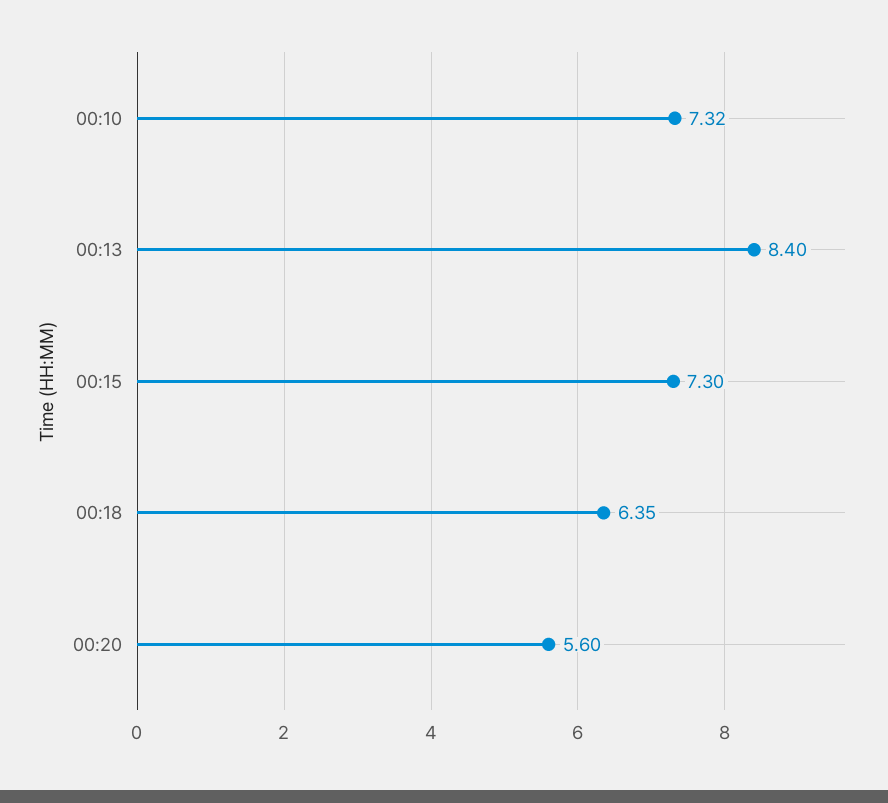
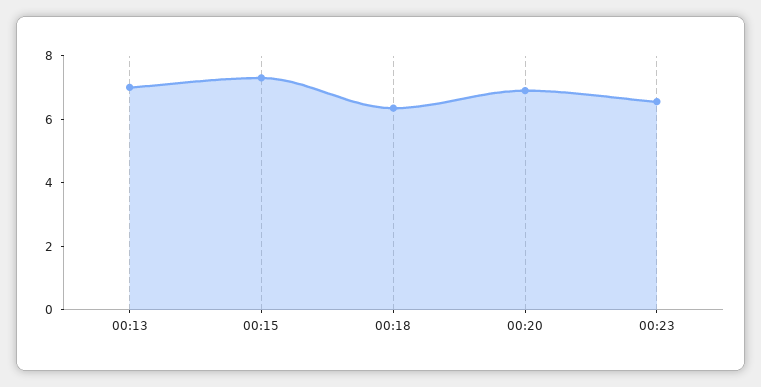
00:10: 7.32 -> none
00:13: 8.4 -> 7
00:20: 5.6 -> 7
00:23: none -> 6.5

